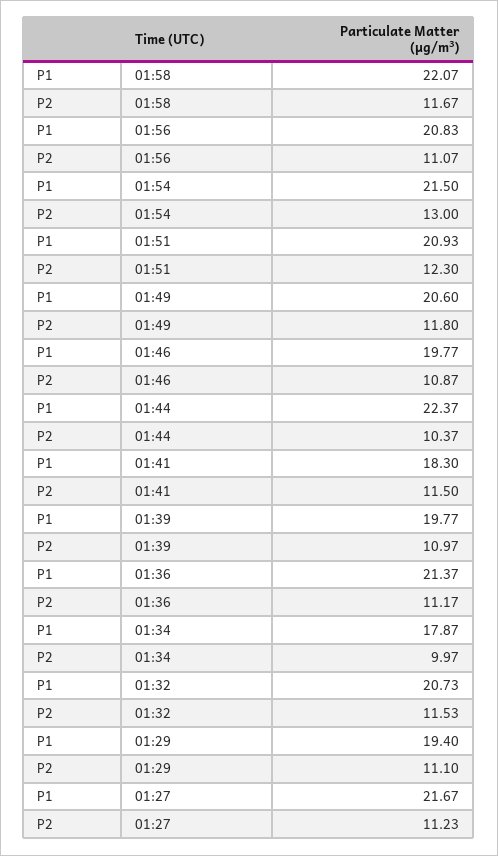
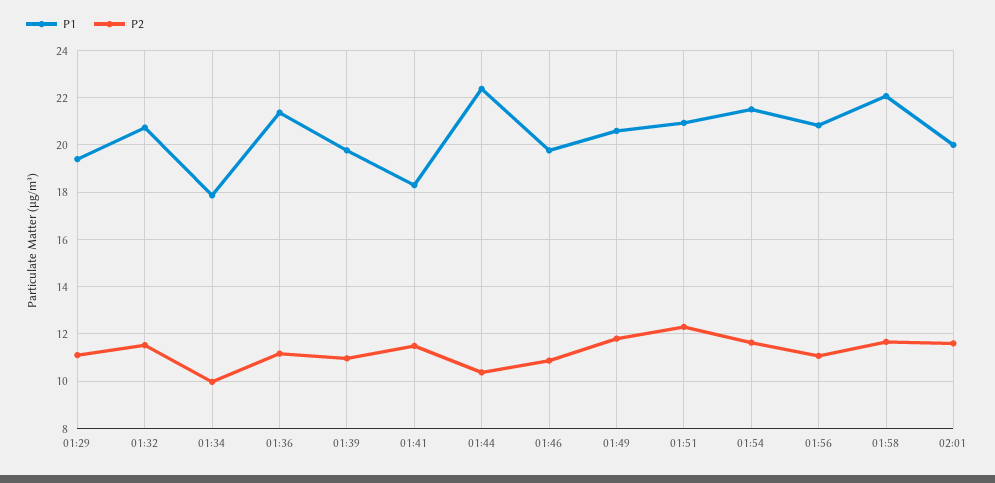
P2, 01:54: 13 -> 11.5
P1, 01:27: 21.67 -> none
P2, 01:27: 11.23 -> none
P1, 02:01: none -> 20
P2, 02:01: none -> 11.5

